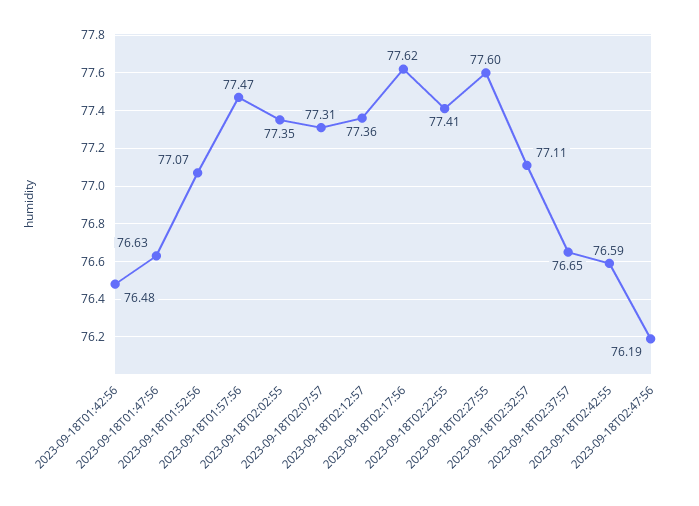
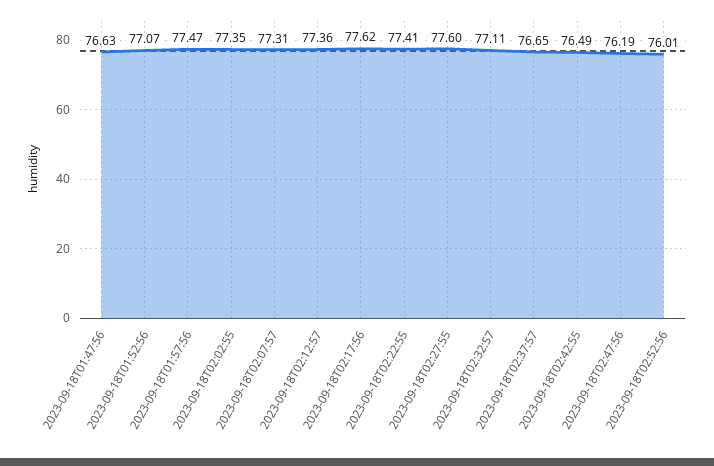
2023-09-18T01:42:56: 76.48 -> none
2023-09-18T02:42:55: 76.59 -> 76.49
2023-09-18T02:52:56: none -> 76.01

